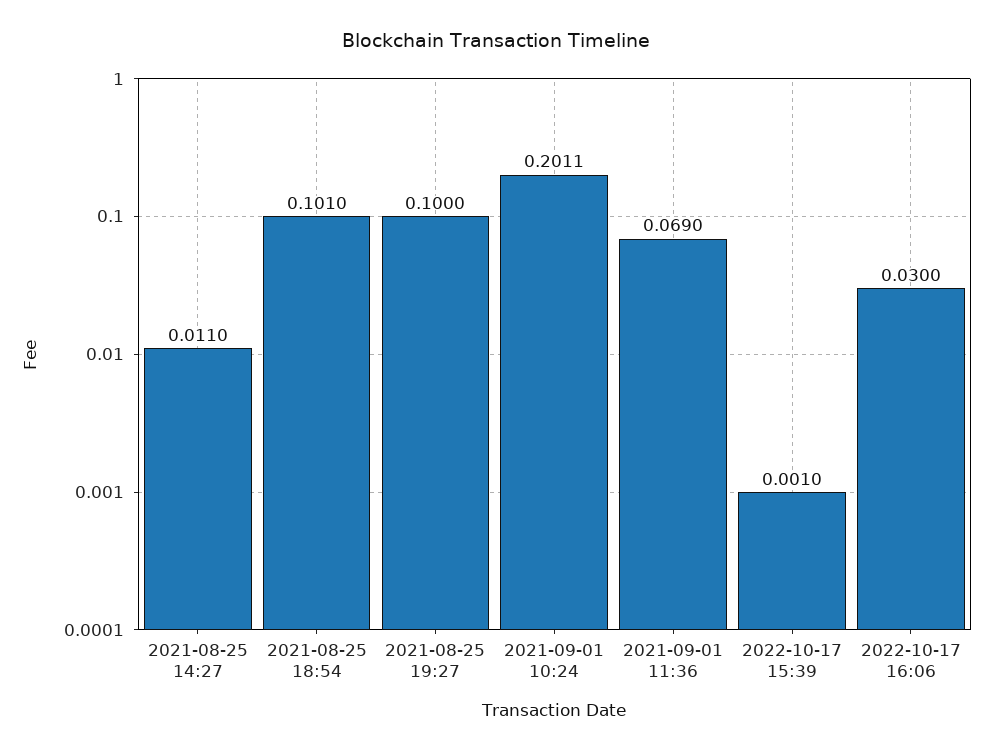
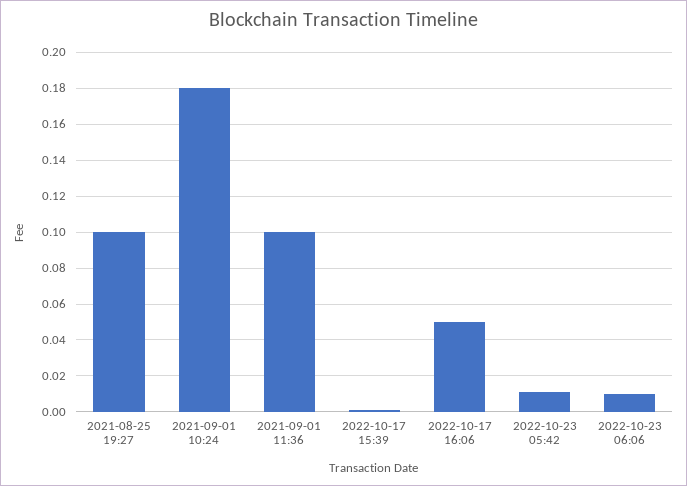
2021-08-25 14:27: 0.011 -> none
2021-08-25 18:54: 0.101 -> none
2021-09-01 10:24: 0.2011 -> 0.18
2021-09-01 11:36: 0.069 -> 0.1
2022-10-17 16:06: 0.03 -> 0.05
2022-10-23 05:42: none -> 0.01
2022-10-23 06:06: none -> 0.01

